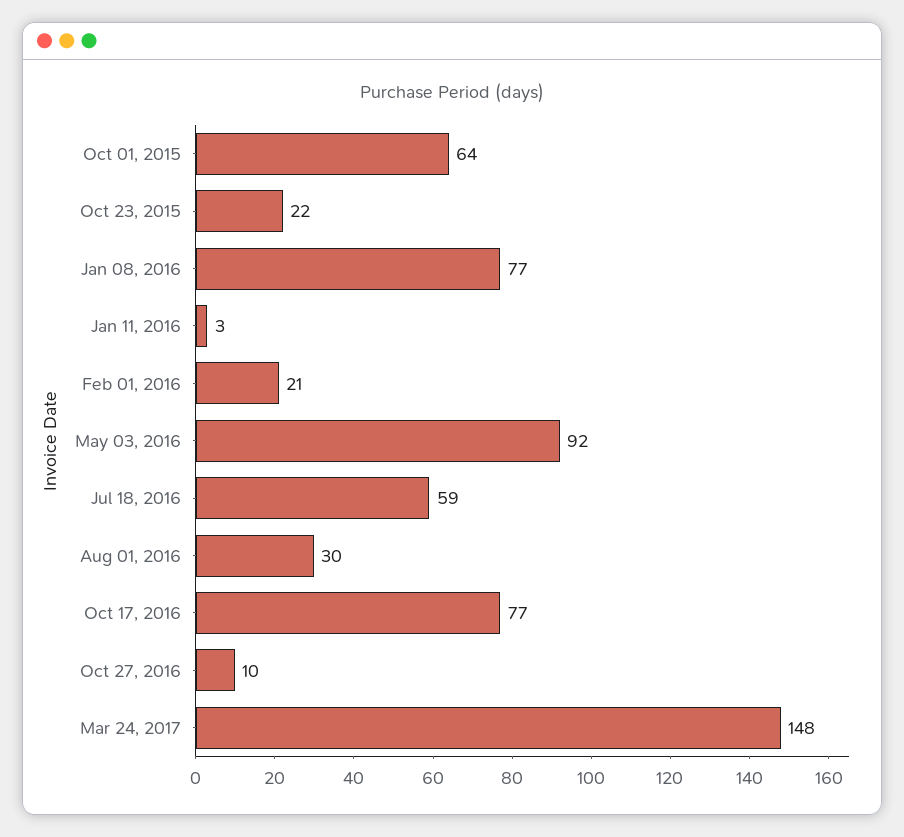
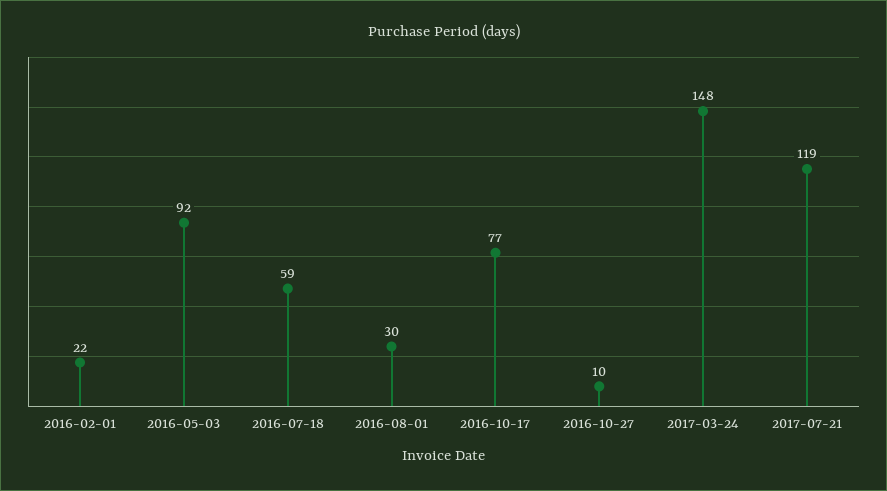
Oct 01, 2015: 64 -> none
Oct 23, 2015: 22 -> none
Jan 08, 2016: 77 -> none
Jan 11, 2016: 3 -> none
Feb 01, 2016: 21 -> 22
2017-07-21: none -> 119

